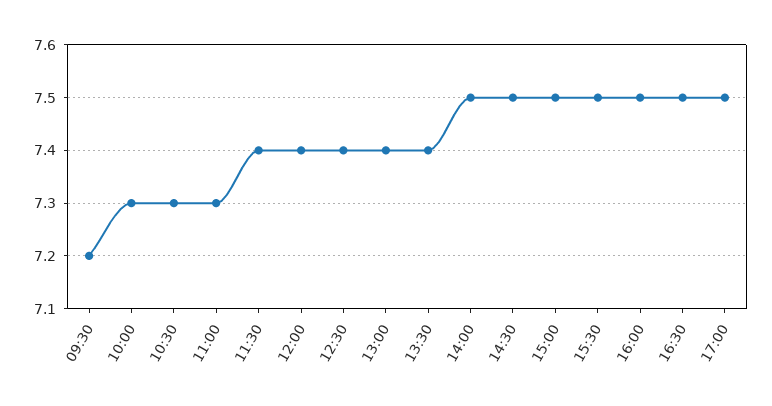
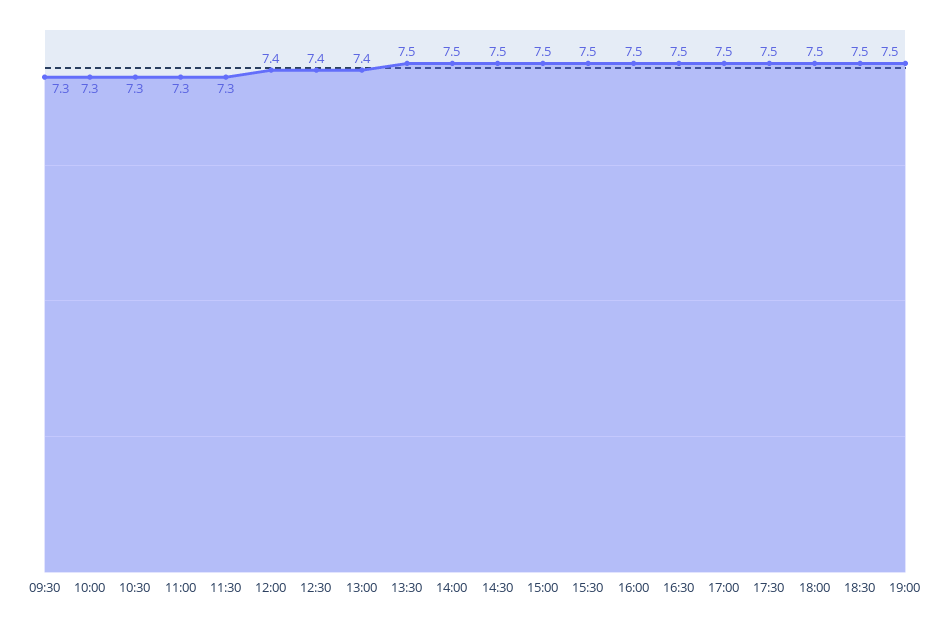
09:30: 7.2 -> 7.3
11:30: 7.4 -> 7.3
13:30: 7.4 -> 7.5
17:30: none -> 7.5
18:00: none -> 7.5
18:30: none -> 7.5
19:00: none -> 7.5

